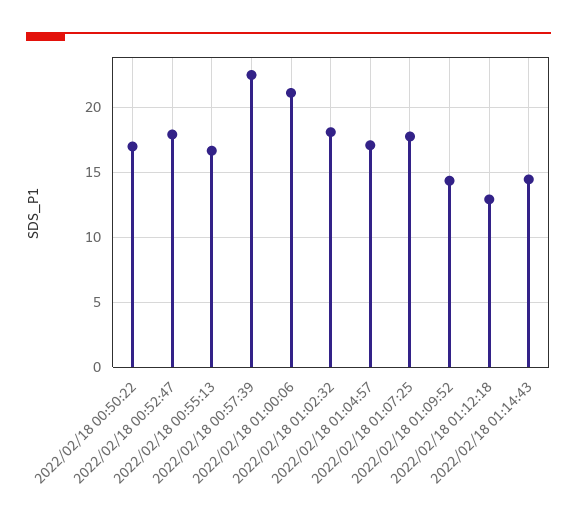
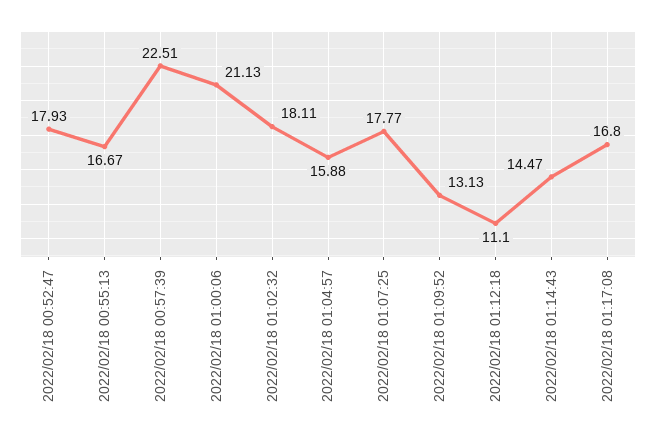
2022/02/18 00:50:22: 17 -> none
2022/02/18 01:04:57: 17 -> 15.88
2022/02/18 01:09:52: 14.5 -> 13.13
2022/02/18 01:12:18: 13 -> 11.1
2022/02/18 01:17:08: none -> 16.8

